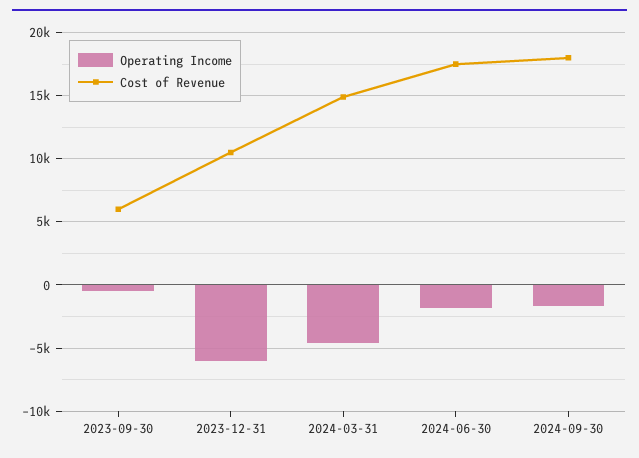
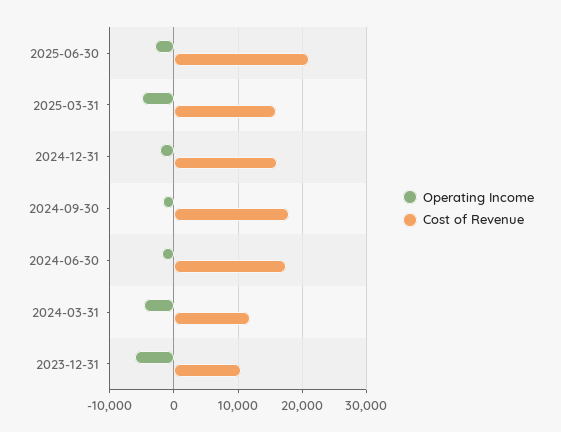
Operating Income, 2023-09-30: -500 -> none
Cost of Revenue, 2023-09-30: 6000 -> none
Cost of Revenue, 2024-03-31: 15000 -> 12000
Operating Income, 2025-06-30: none -> -3000
Cost of Revenue, 2025-06-30: none -> 21000
Operating Income, 2025-03-31: none -> -5000
Cost of Revenue, 2025-03-31: none -> 16000
Operating Income, 2024-12-31: none -> -2000
Cost of Revenue, 2024-12-31: none -> 16000

